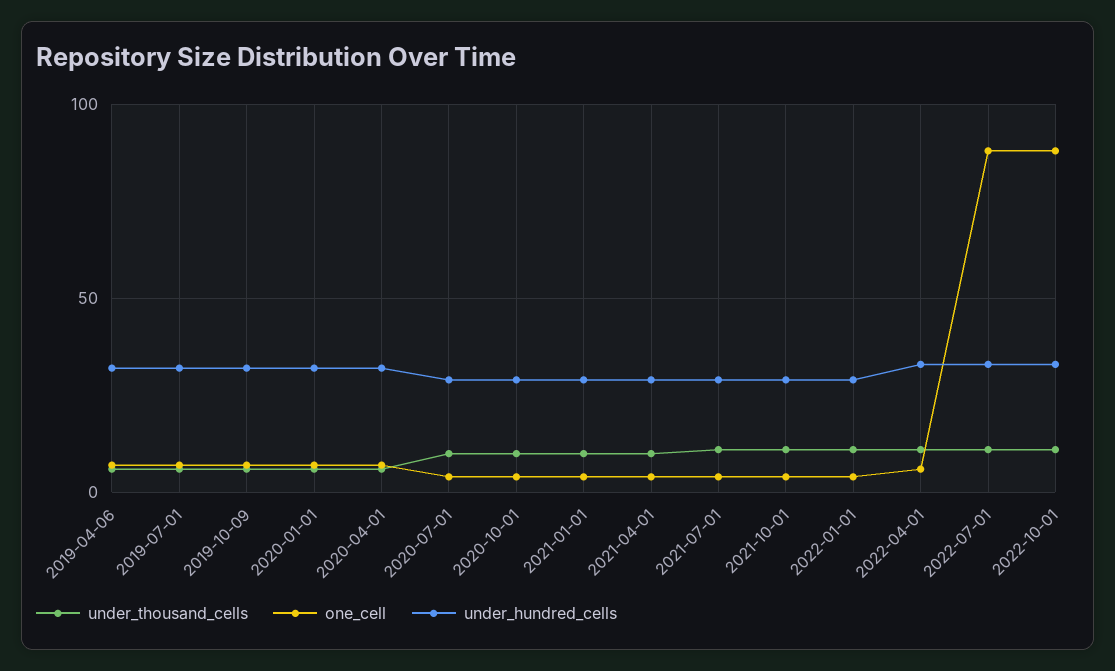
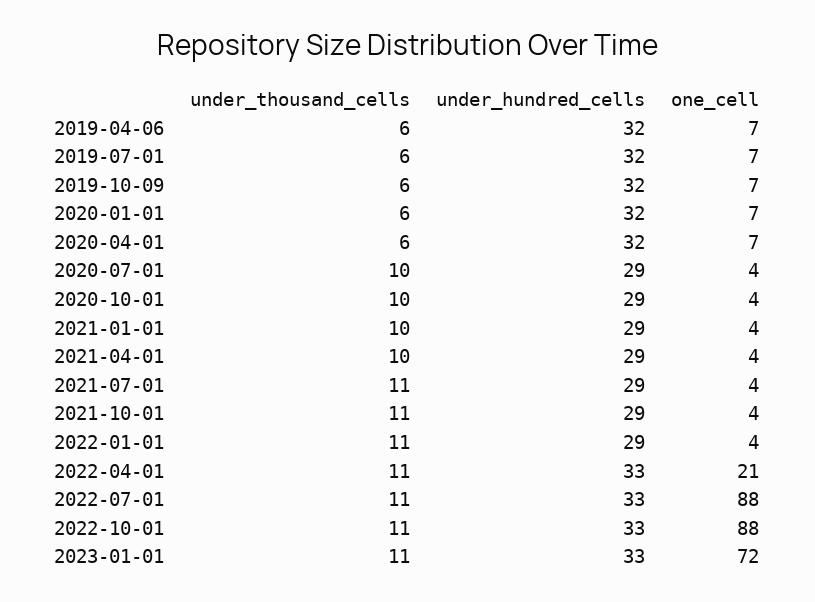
one_cell, 2022-04-01: 5 -> 21
under_thousand_cells, 2023-01-01: none -> 11
under_hundred_cells, 2023-01-01: none -> 33
one_cell, 2023-01-01: none -> 72

